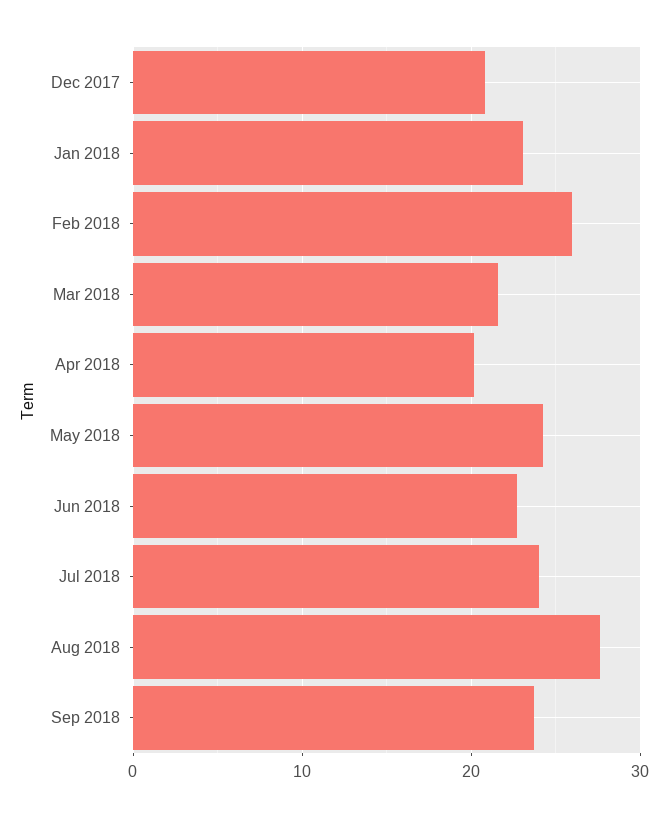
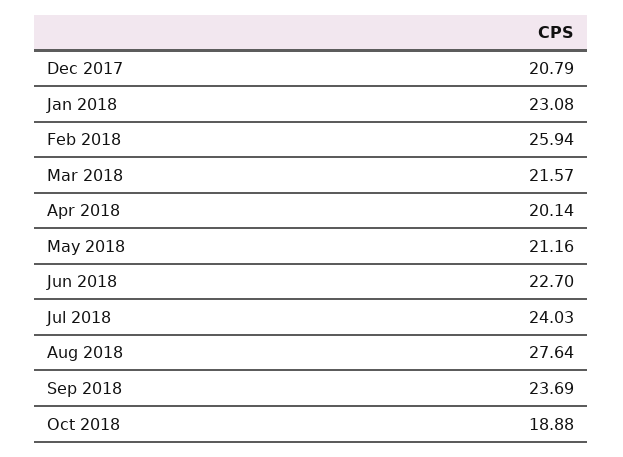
May 2018: 24 -> 21.16
Oct 2018: none -> 18.88

